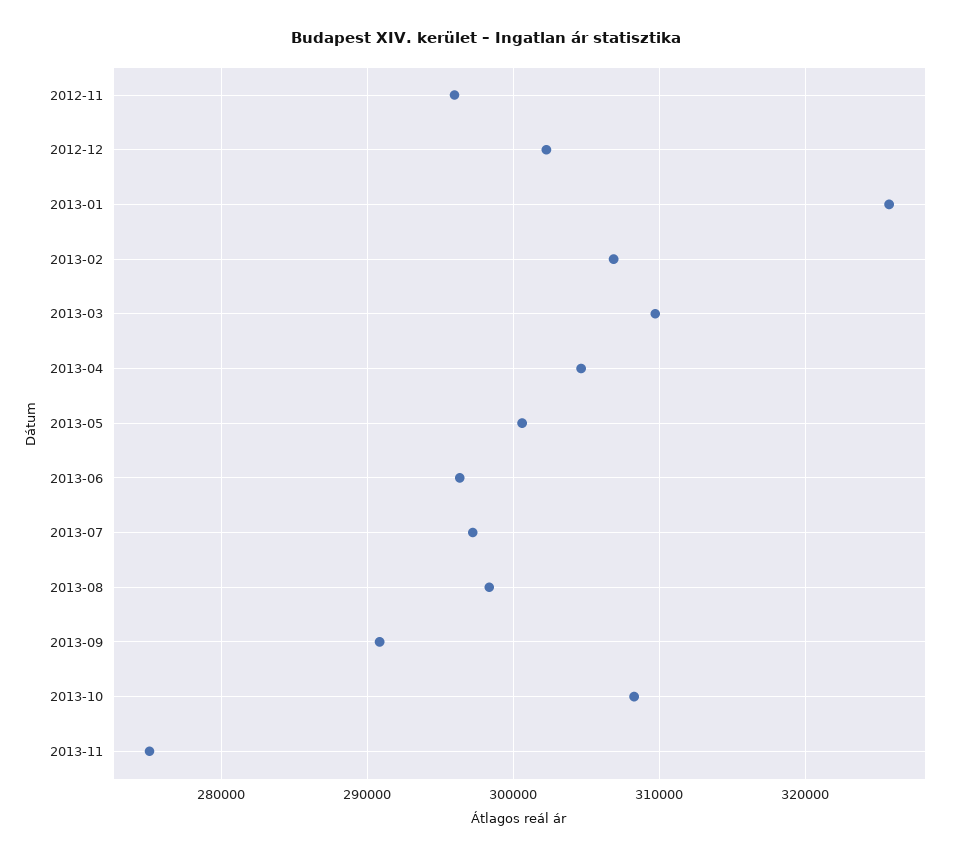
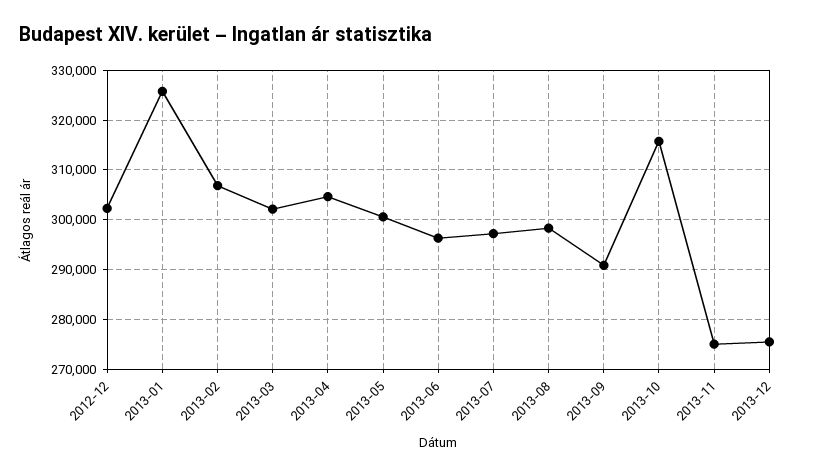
2012-11: 296000 -> none
2013-03: 310000 -> 302000
2013-10: 308000 -> 316000
2013-12: none -> 276000

